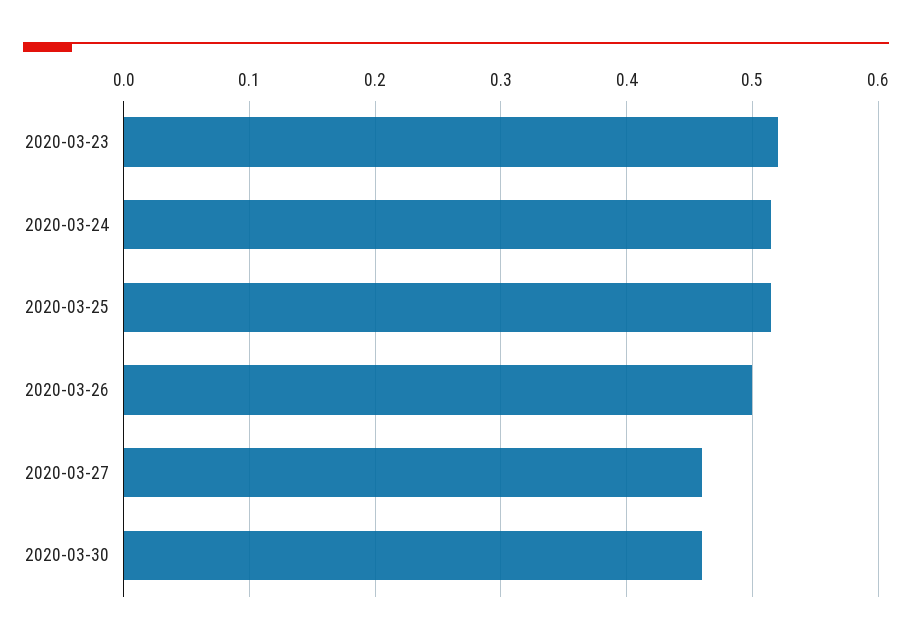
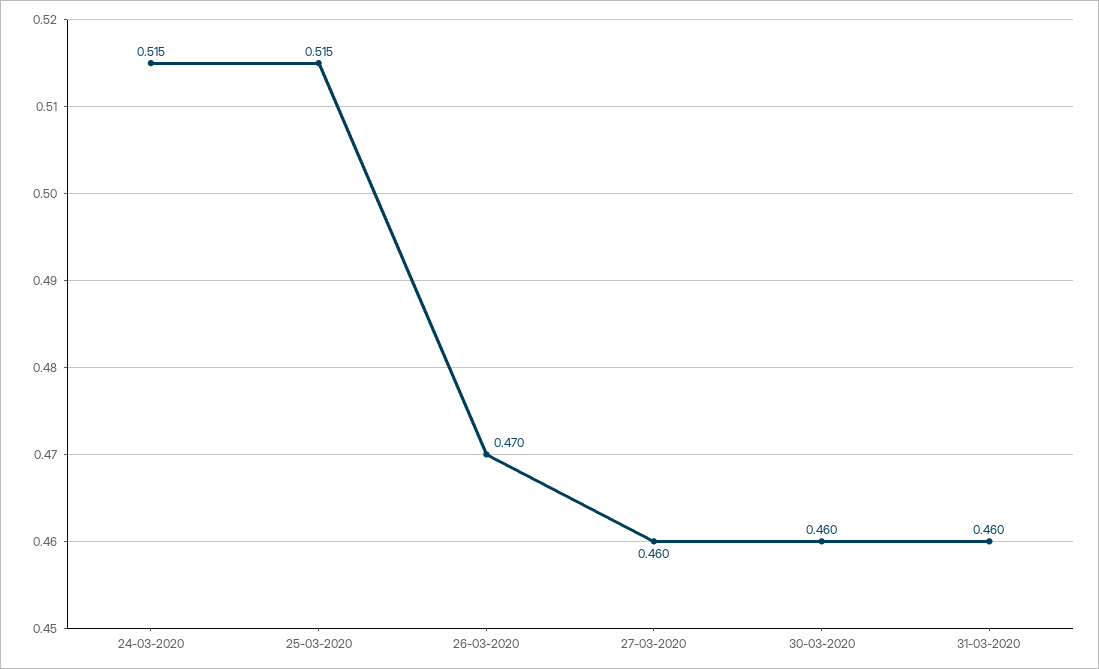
2020-03-23: 0.52 -> none
2020-03-26: 0.5 -> 0.47
31-03-2020: none -> 0.46

